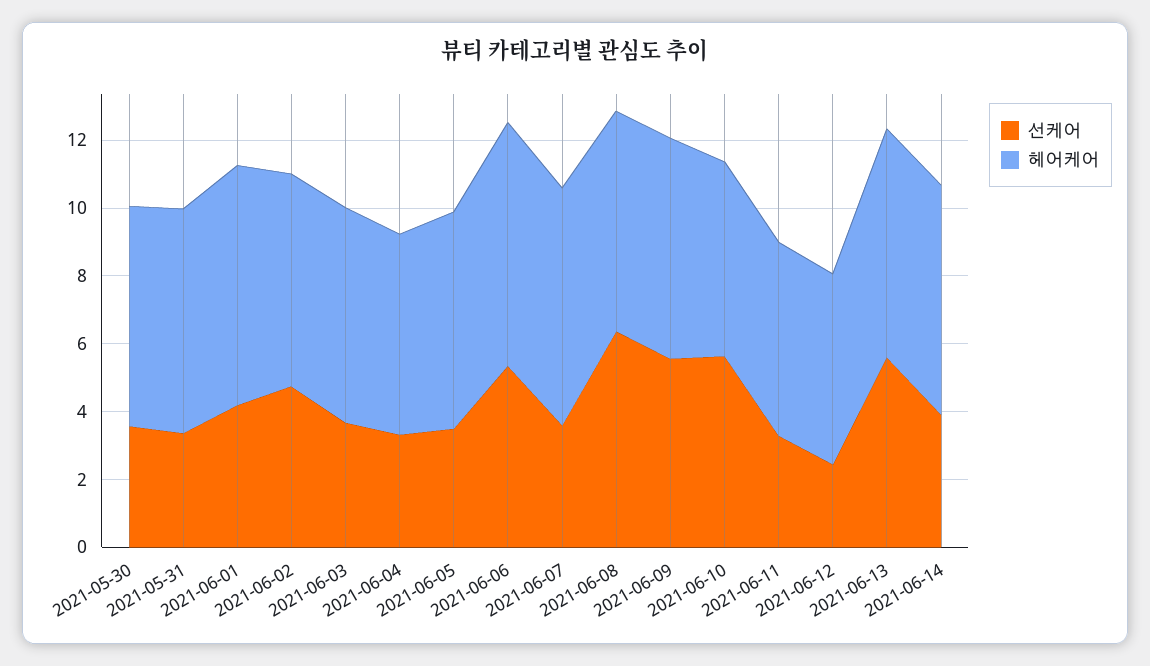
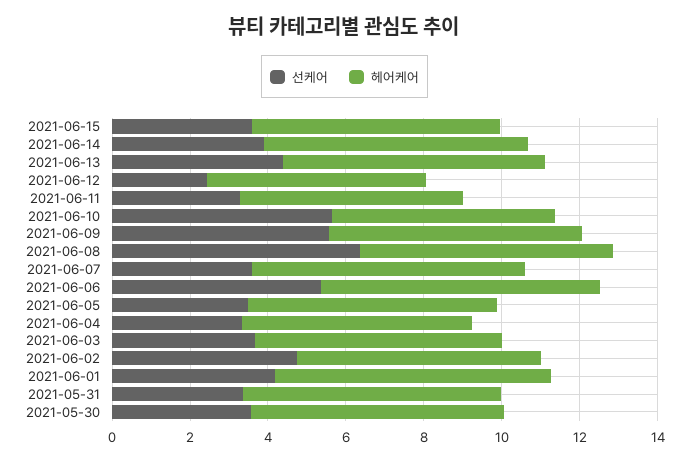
선케어, 2021-06-13: 5.5 -> 4.5
선케어, 2021-06-15: none -> 3.5
헤어케어, 2021-06-15: none -> 6.5

